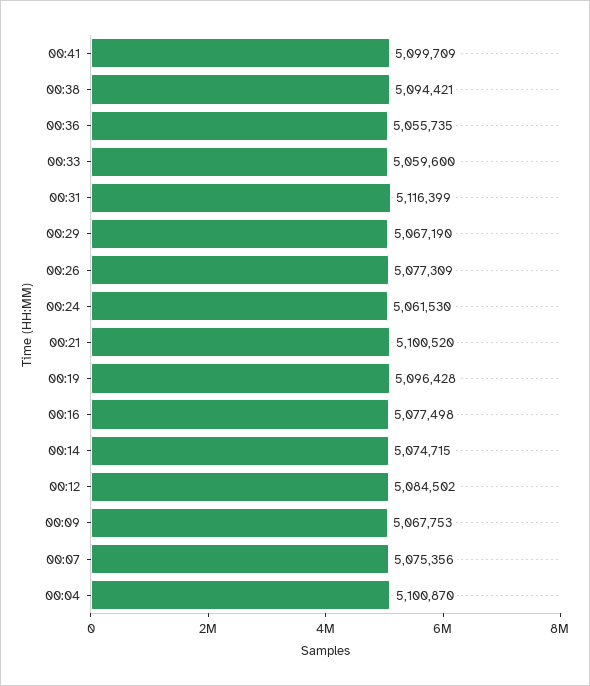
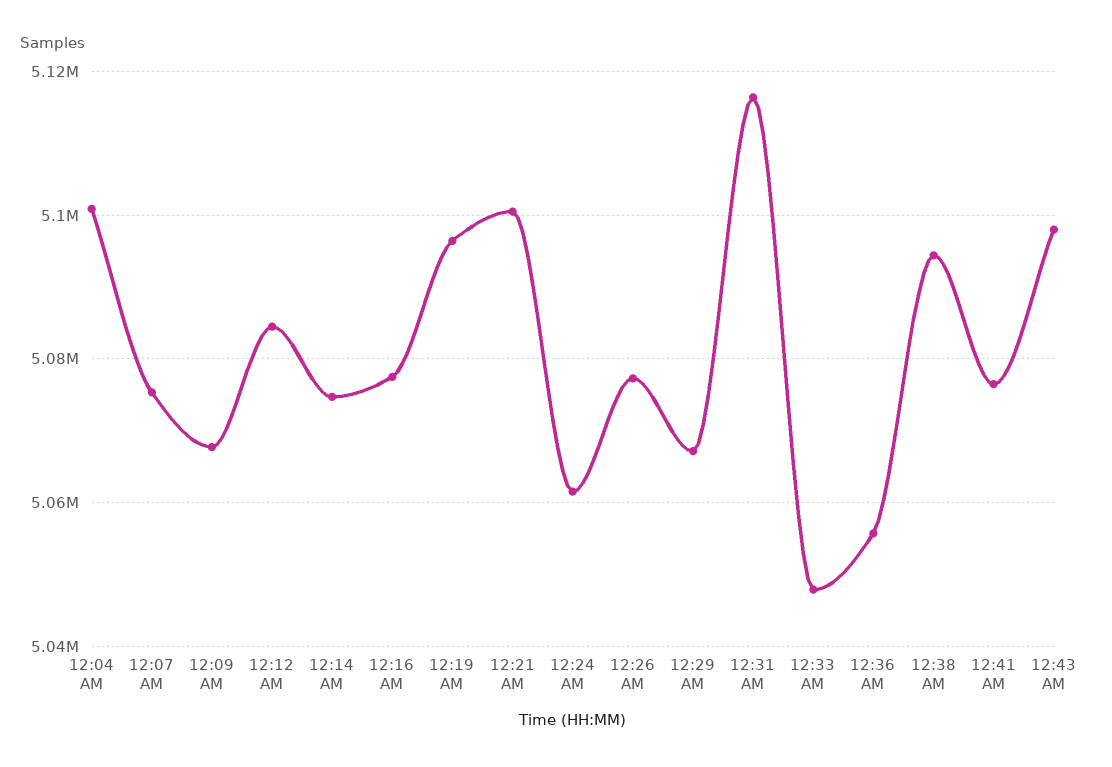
00:41: 5099709 -> 5076000
00:33: 5059600 -> 5048000
12:43 AM: none -> 5098000

